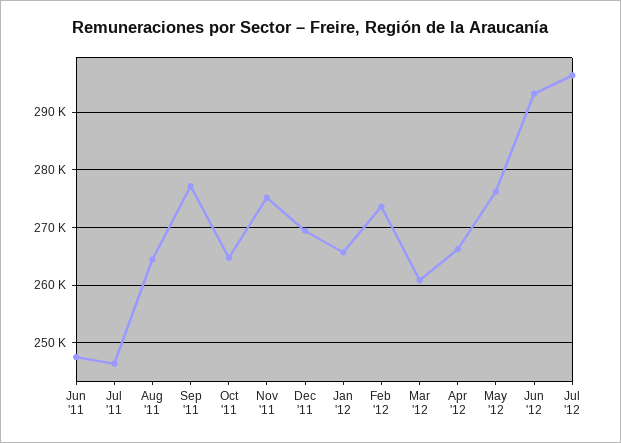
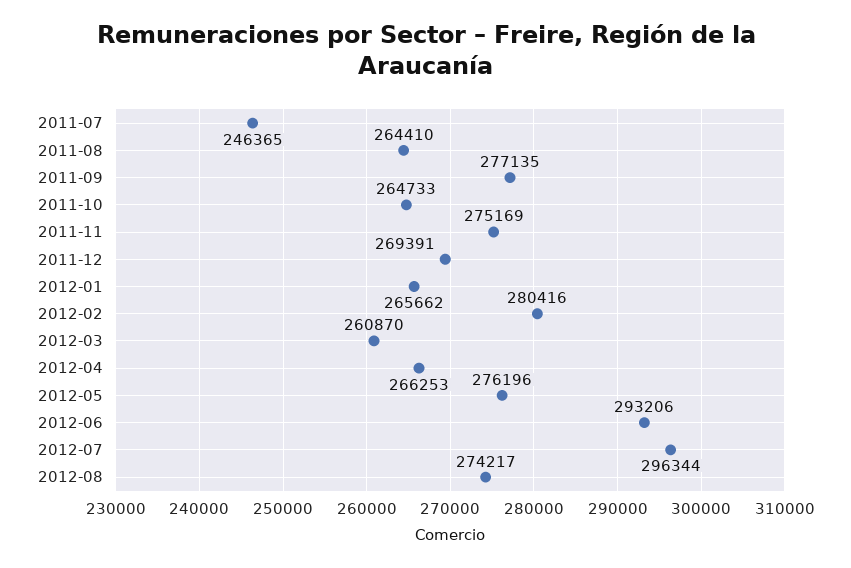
Jun '11: 248000 -> none
Feb '12: 274000 -> 280416
2012-08: none -> 274217

